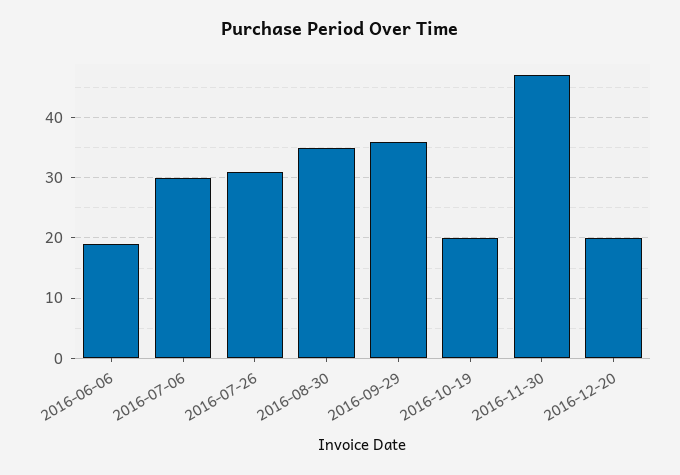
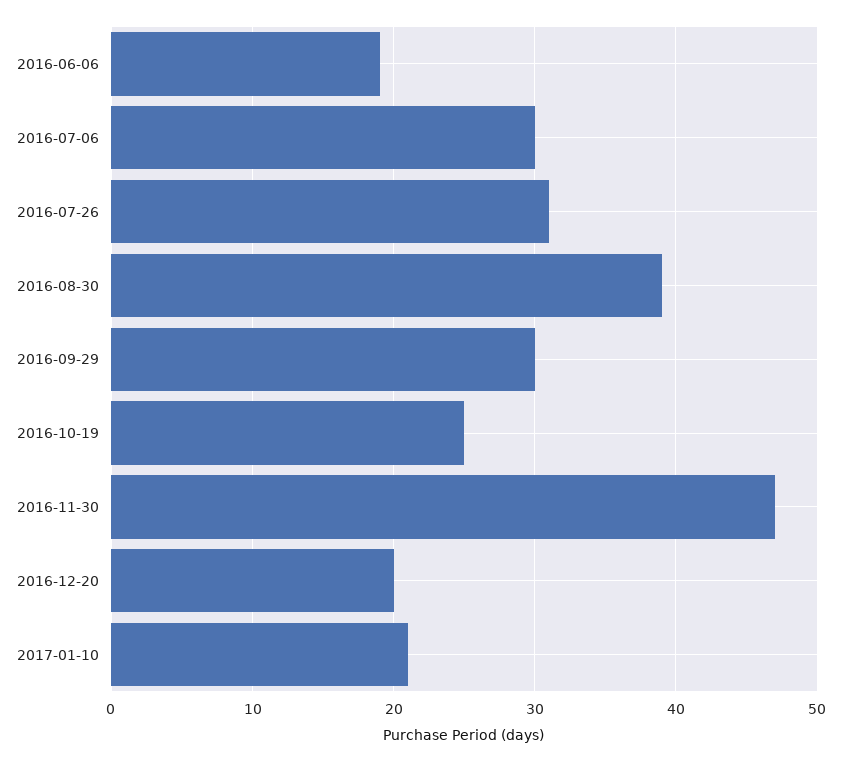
2016-08-30: 35 -> 39
2016-09-29: 36 -> 30
2016-10-19: 20 -> 25
2017-01-10: none -> 21

